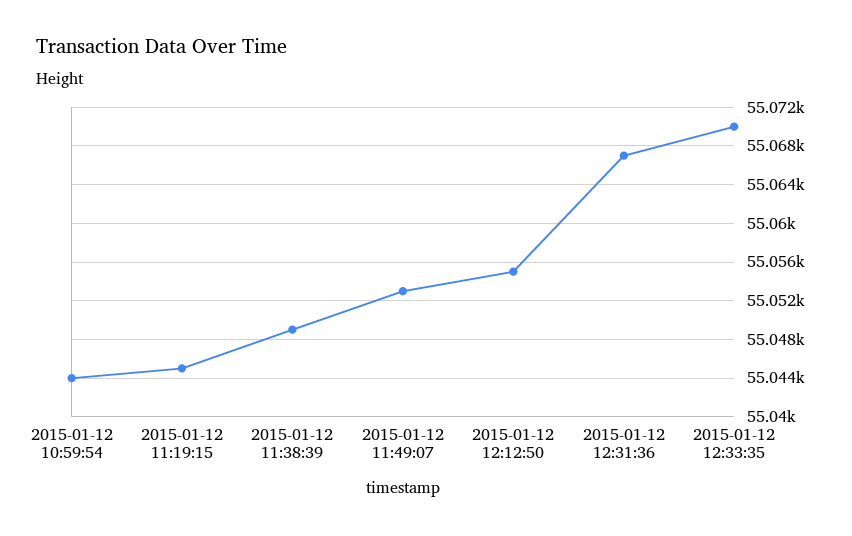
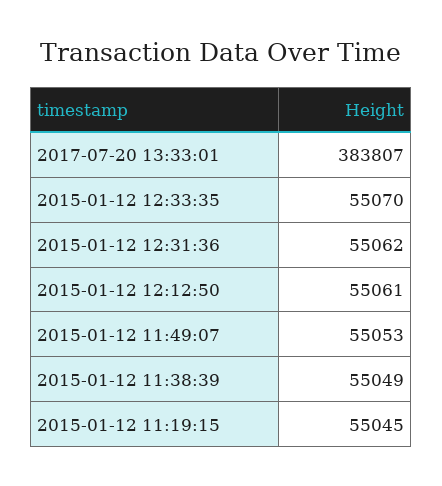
2015-01-12 10:59:54: 55044 -> none
2015-01-12 12:12:50: 55055 -> 55061
2015-01-12 12:31:36: 55067 -> 55062
2017-07-20 13:33:01: none -> 383807

